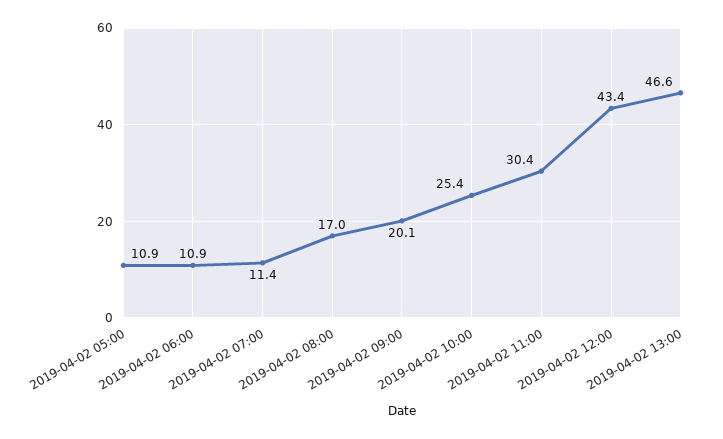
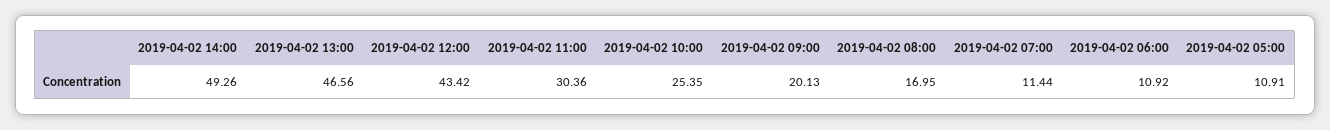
2019-04-02 14:00: none -> 49.26

